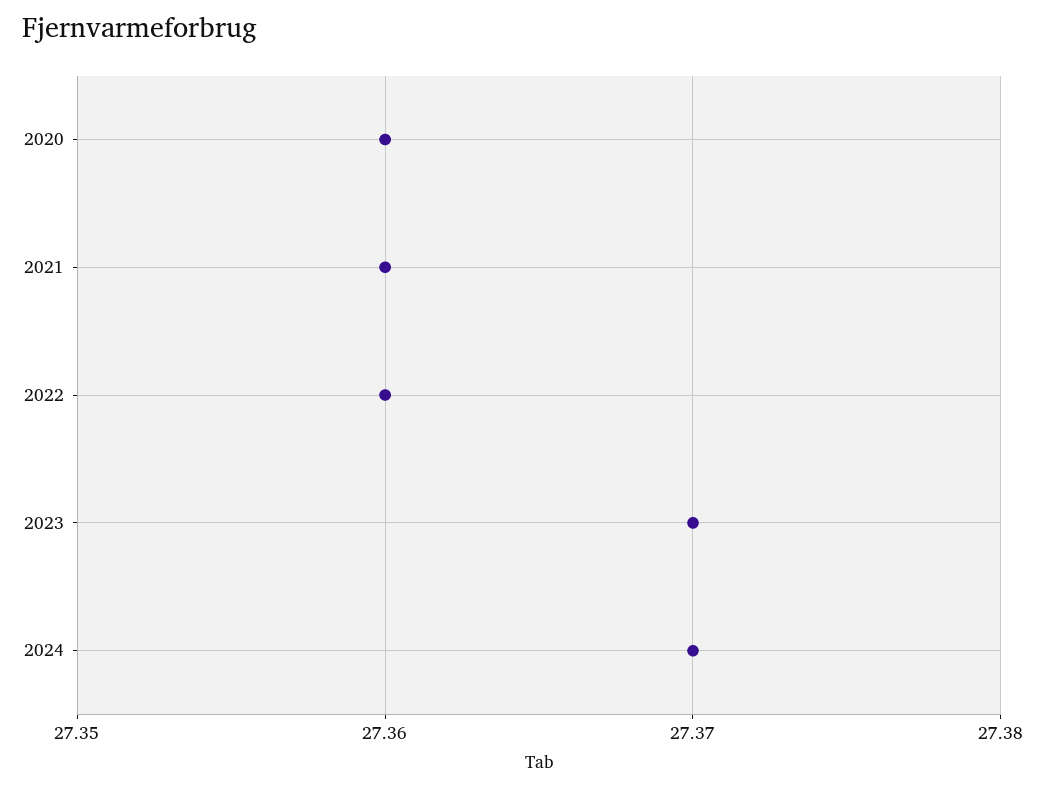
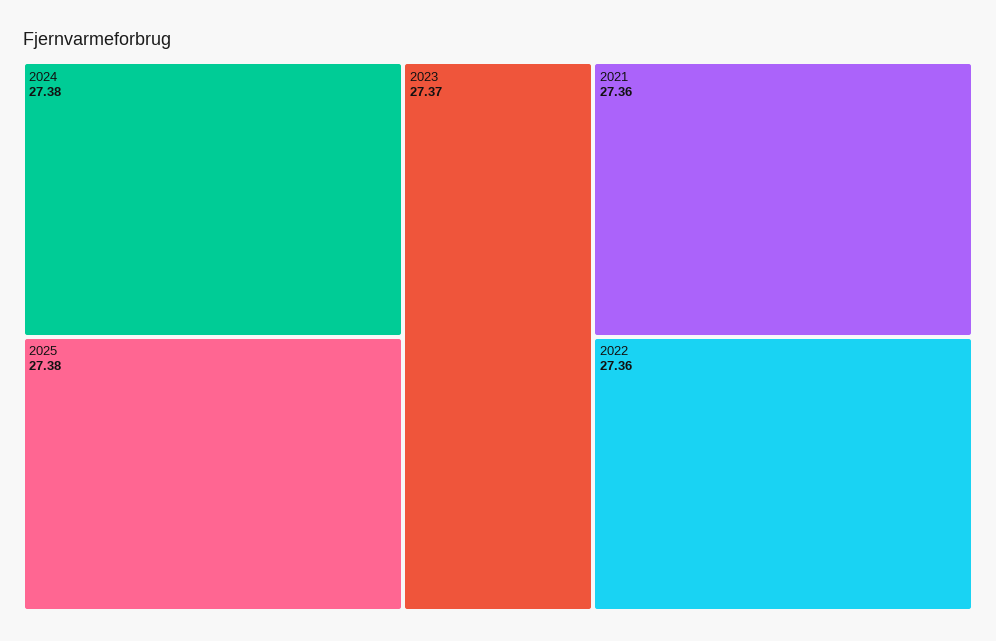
2020: 27.36 -> none
2024: 27.37 -> 27.38
2025: none -> 27.38

